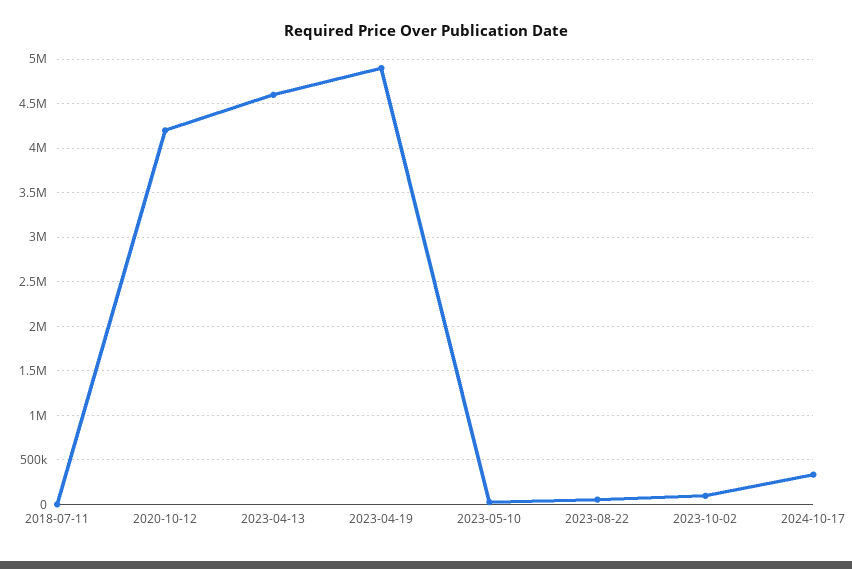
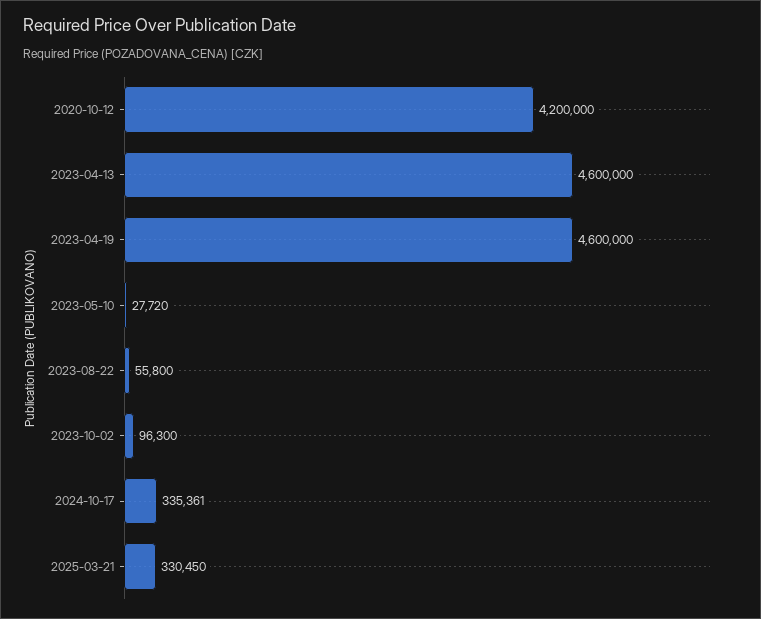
2018-07-11: 0 -> none
2023-04-19: 4900000 -> 4600000
2025-03-21: none -> 330450

